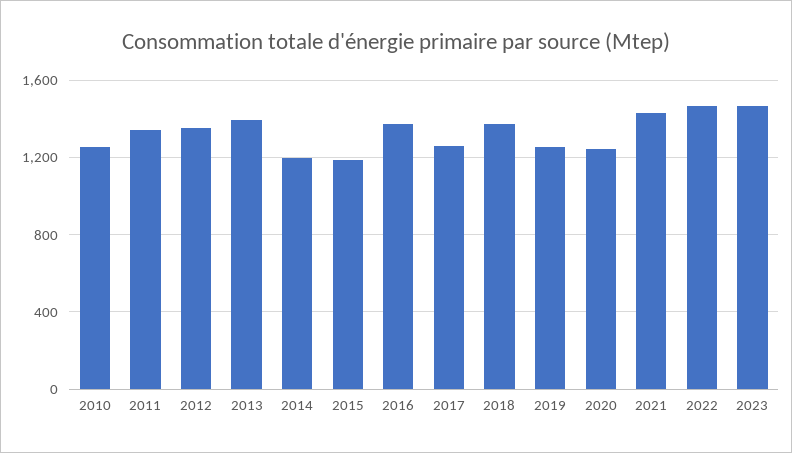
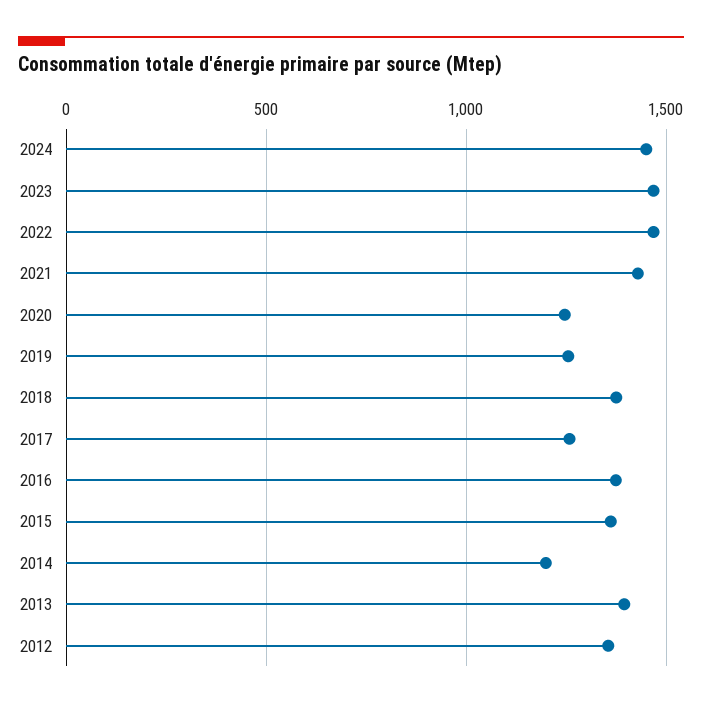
2010: 1250 -> none
2011: 1350 -> none
2015: 1200 -> 1350
2024: none -> 1450

